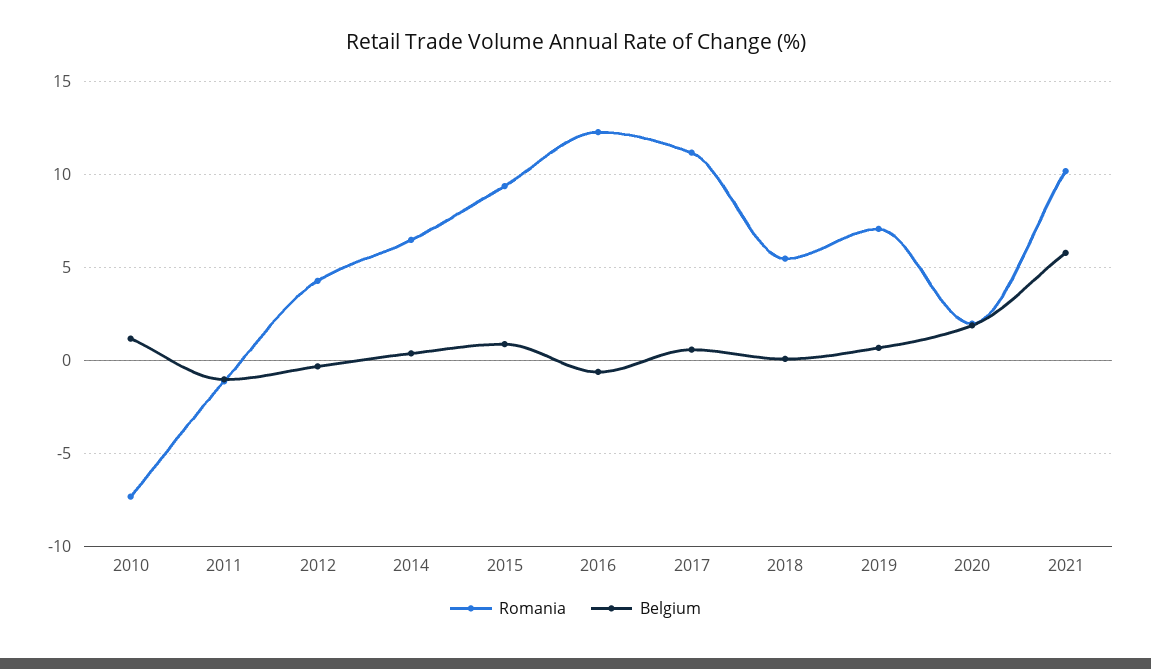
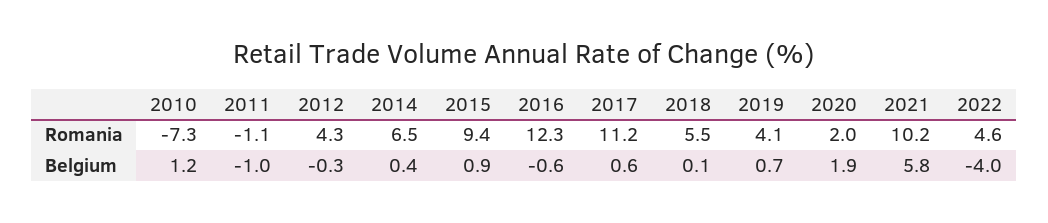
Romania, 2019: 7 -> 4.1
Romania, 2022: none -> 4.6
Belgium, 2022: none -> -4

